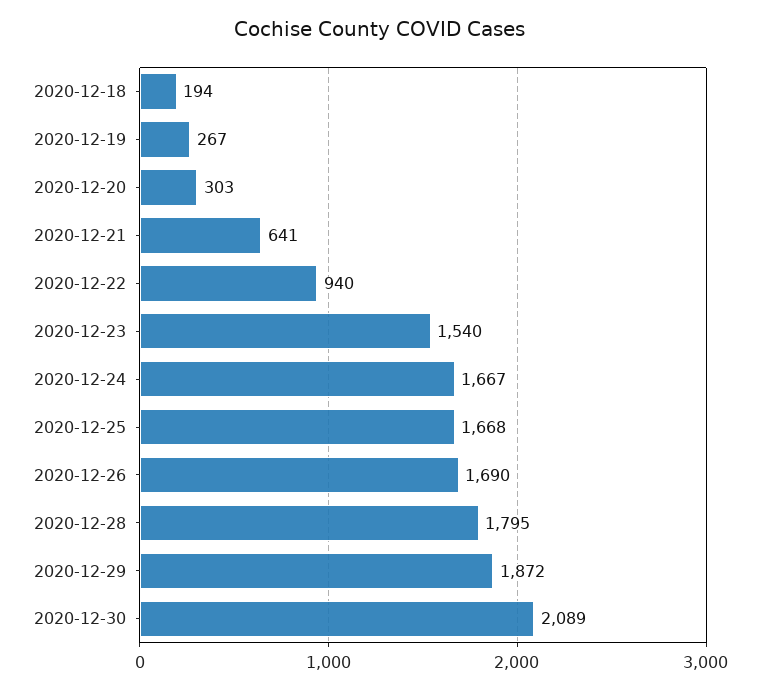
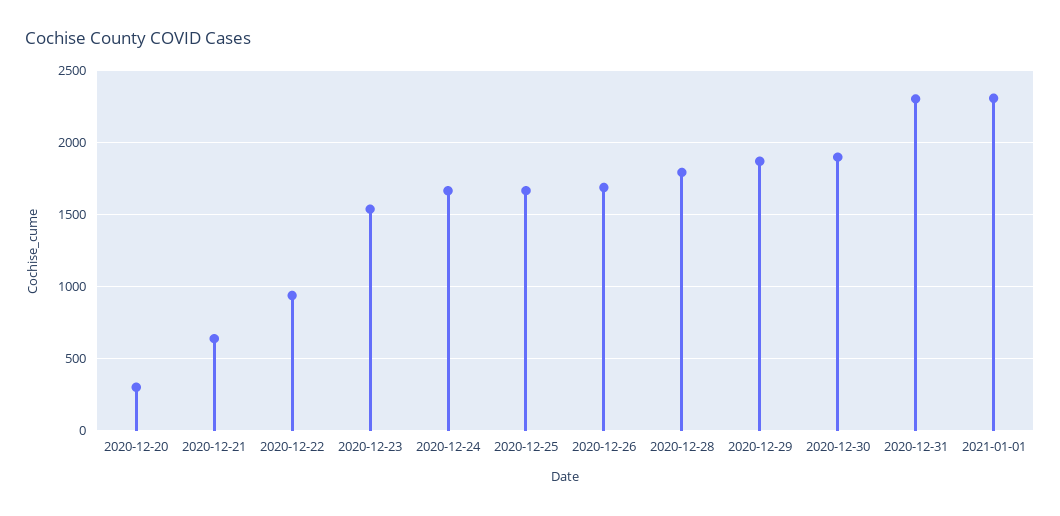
2020-12-18: 194 -> none
2020-12-19: 267 -> none
2020-12-30: 2089 -> 1900
2020-12-31: none -> 2300
2021-01-01: none -> 2300

